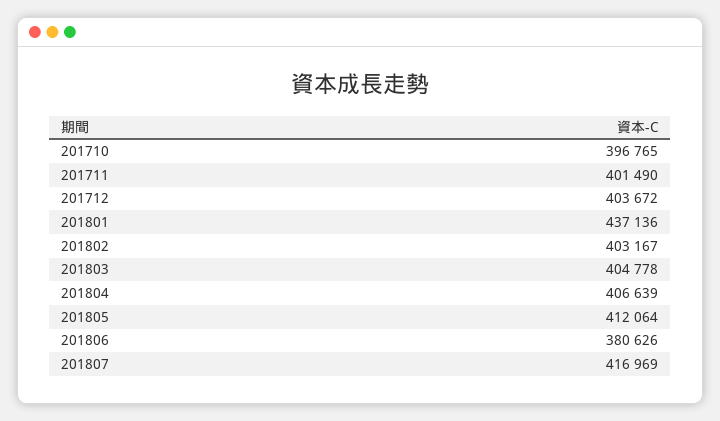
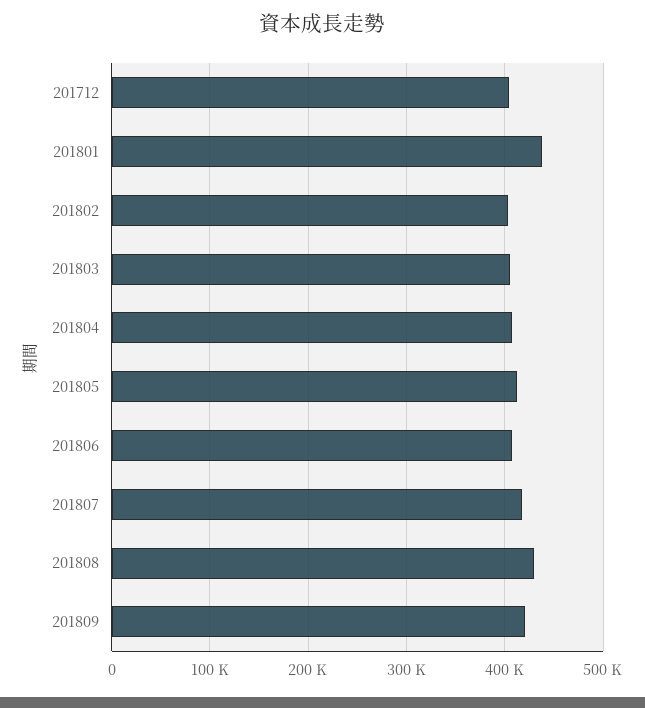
201710: 396765 -> none
201711: 401490 -> none
201806: 380626 -> 410000
201808: none -> 430000
201809: none -> 420000

